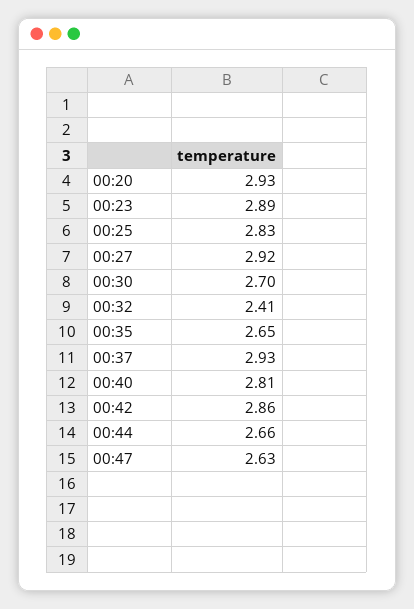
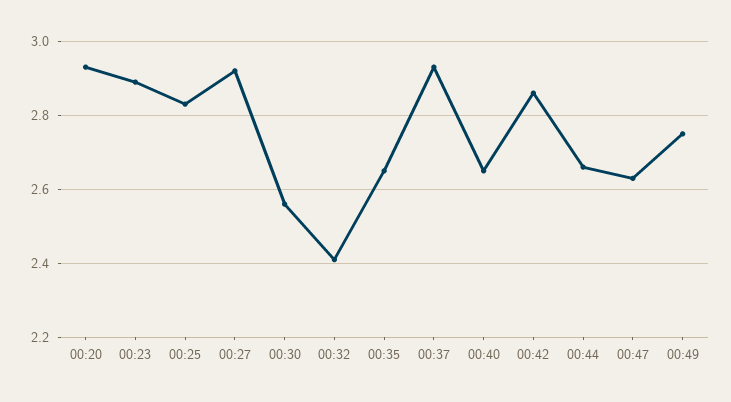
00:30: 2.7 -> 2.55
00:40: 2.81 -> 2.65
00:49: none -> 2.75

